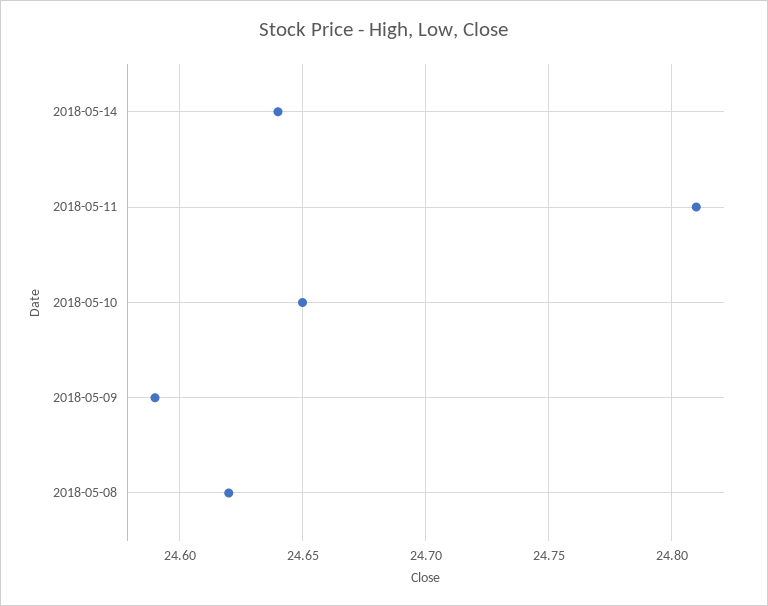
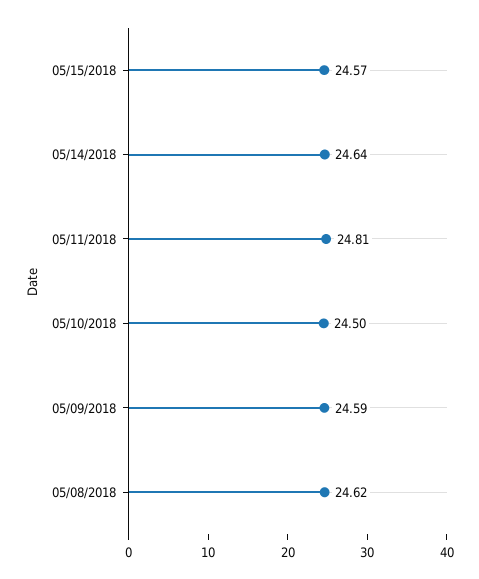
2018-05-10: 24.65 -> 24.5
05/15/2018: none -> 24.57

